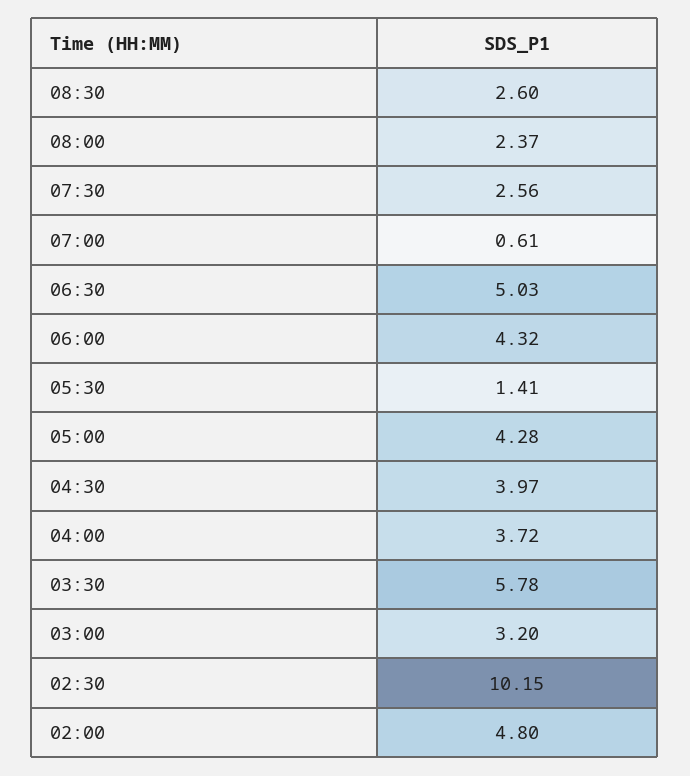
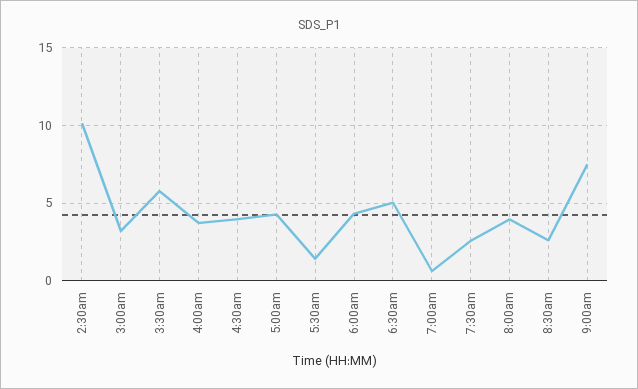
08:00: 2.37 -> 4
02:00: 4.8 -> none
9:00am: none -> 7.5

